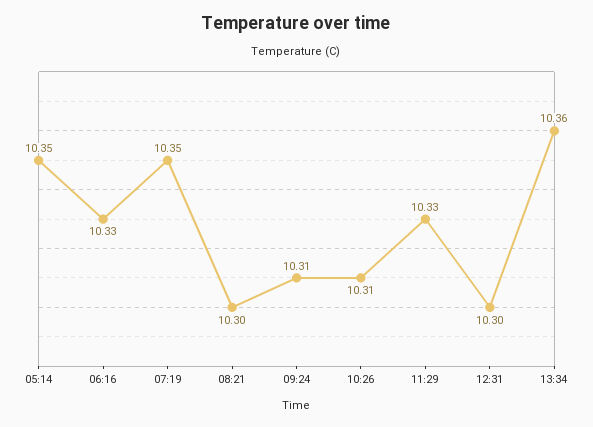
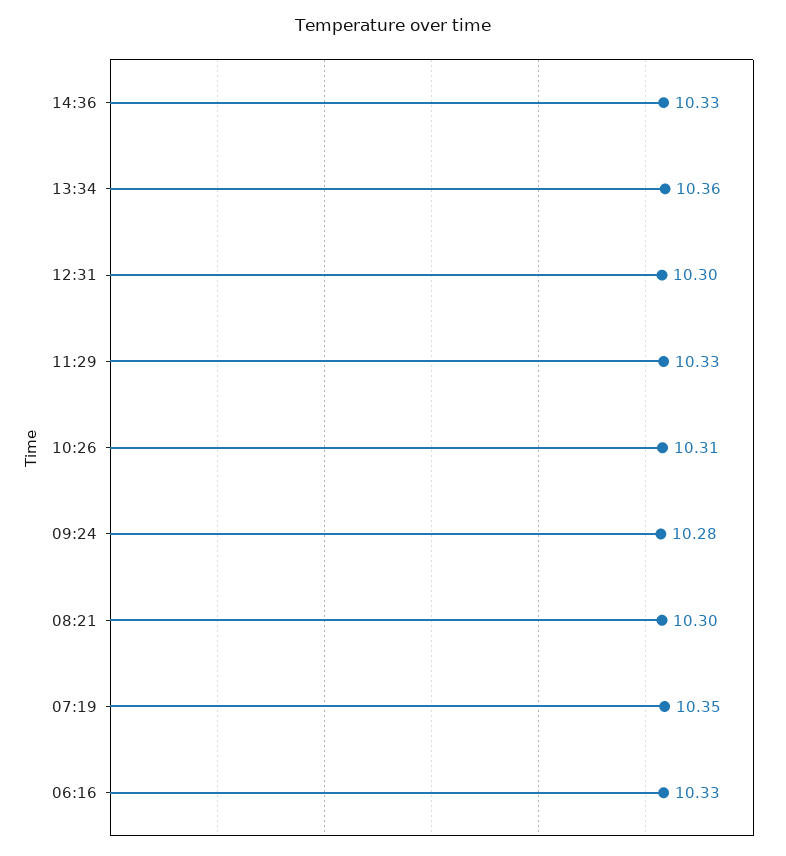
05:14: 10.35 -> none
09:24: 10.31 -> 10.28
14:36: none -> 10.33

